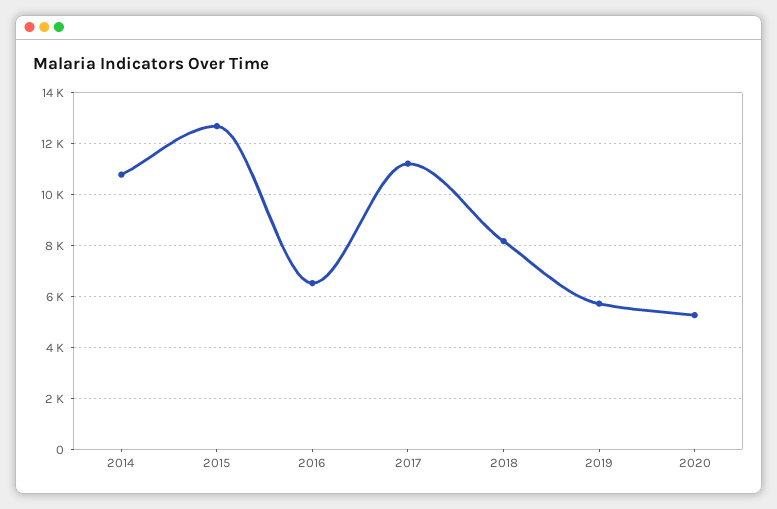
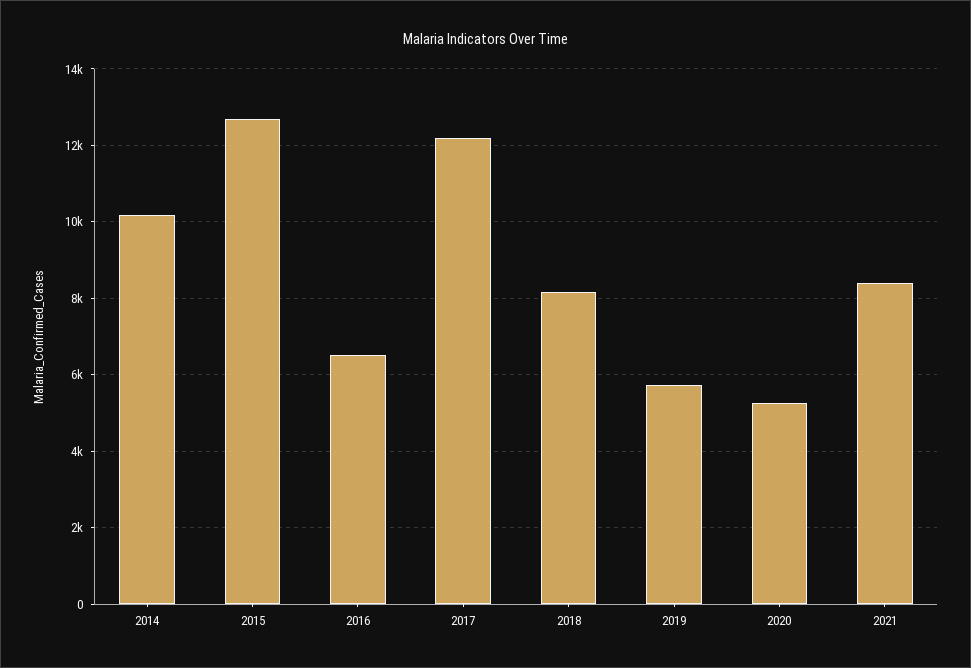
2014: 10750 -> 10200
2017: 11250 -> 12200
2021: none -> 8400

